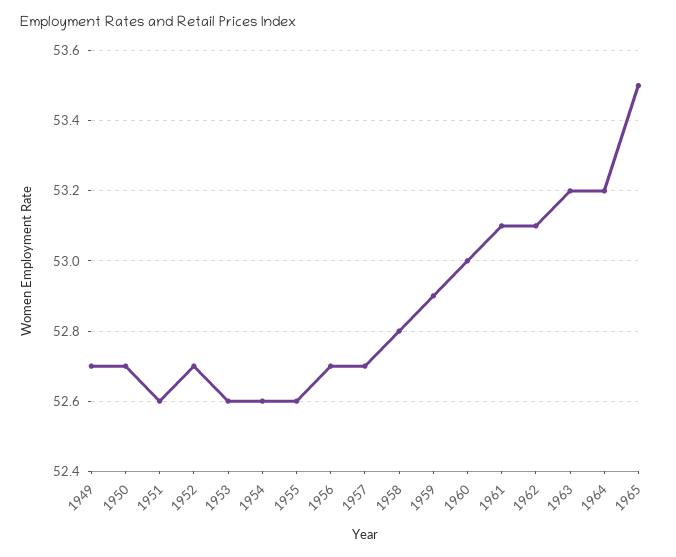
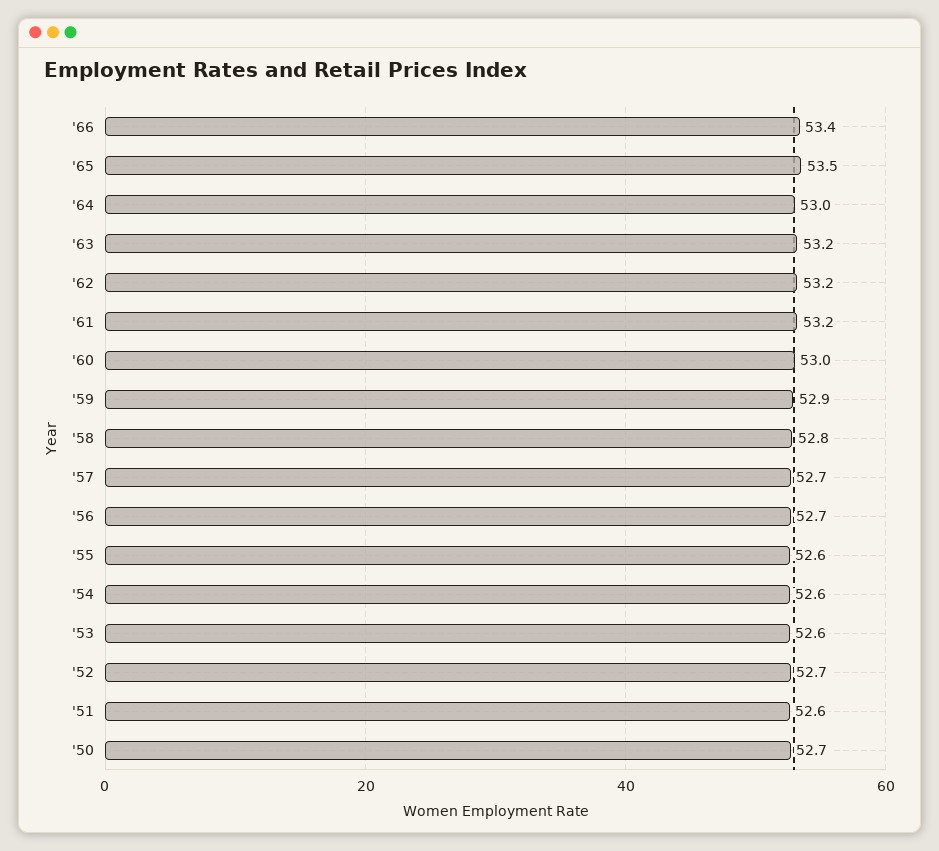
1949: 52.7 -> none
1961: 53.1 -> 53.2
1962: 53.1 -> 53.2
1964: 53.2 -> 53
'66: none -> 53.4

